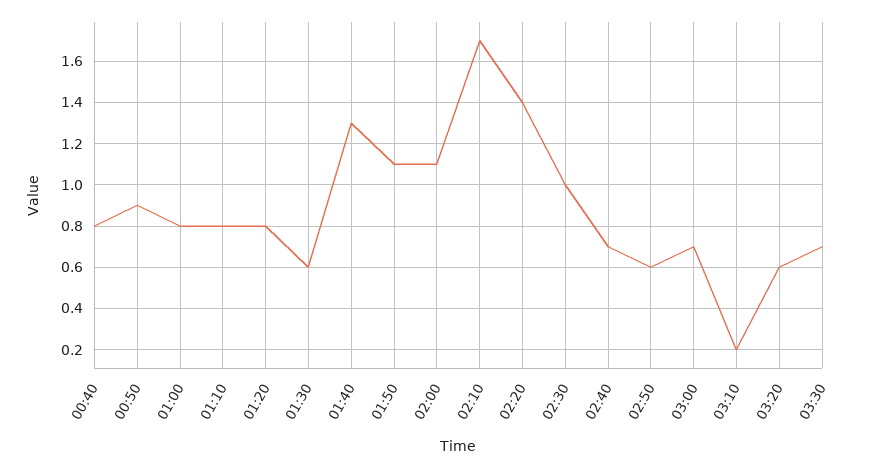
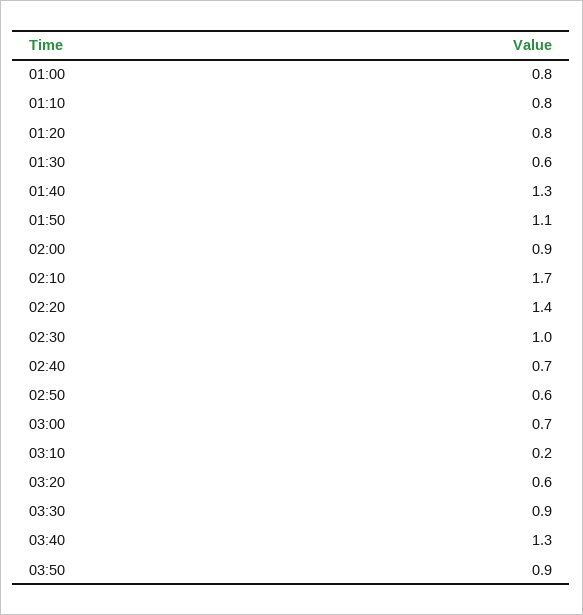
00:40: 0.8 -> none
00:50: 0.9 -> none
02:00: 1.1 -> 0.9
03:30: 0.7 -> 0.9
03:40: none -> 1.3
03:50: none -> 0.9

